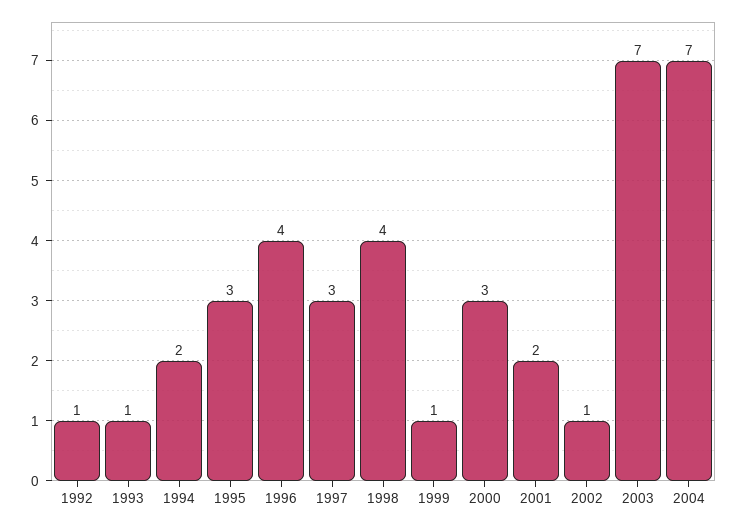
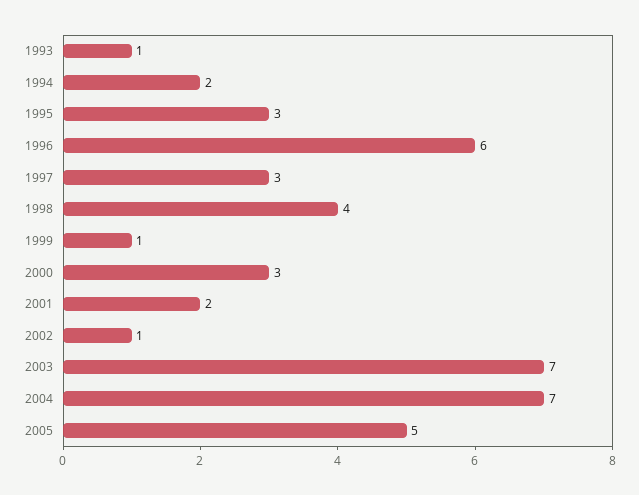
1992: 1 -> none
1996: 4 -> 6
2005: none -> 5

